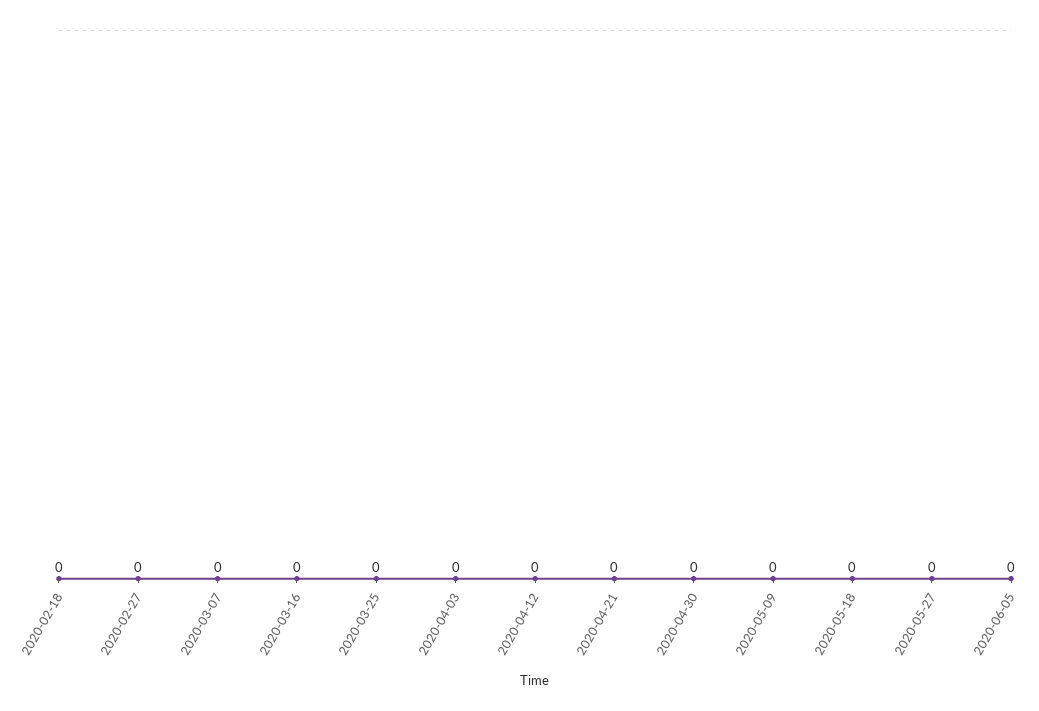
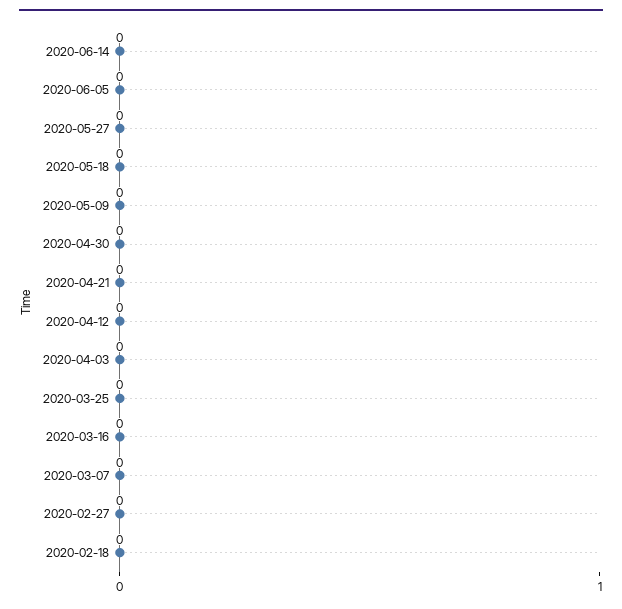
2020-06-14: none -> 0

